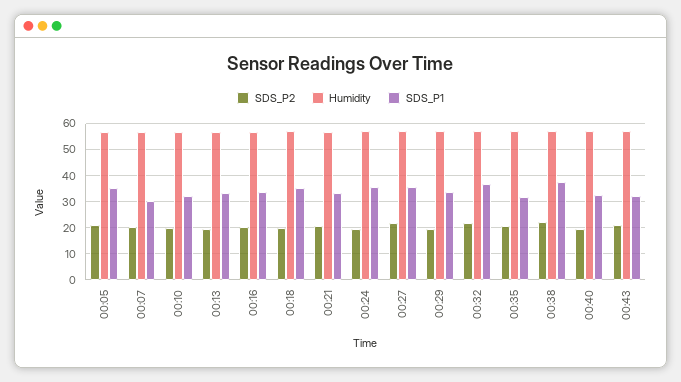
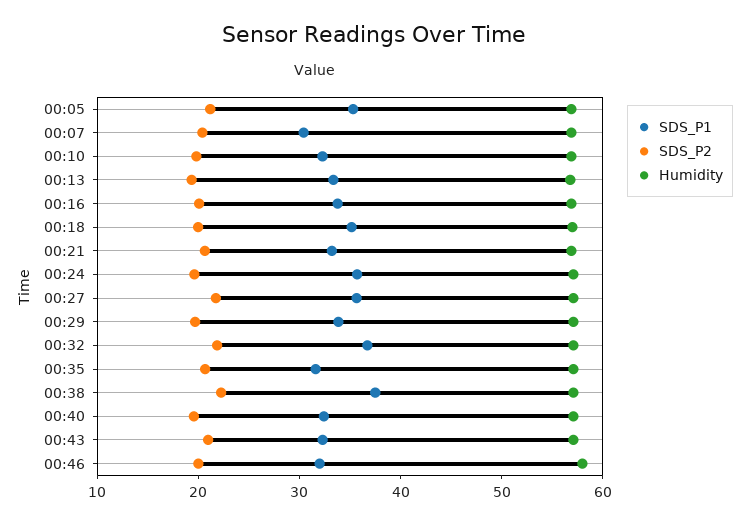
SDS_P1, 00:46: none -> 32
SDS_P2, 00:46: none -> 20
Humidity, 00:46: none -> 58

